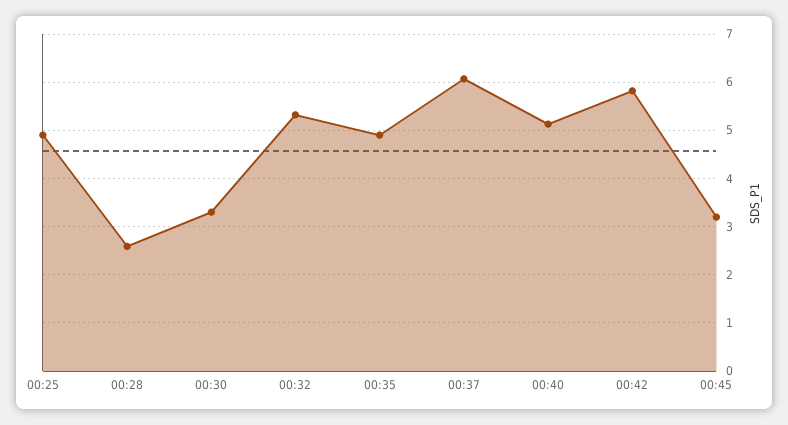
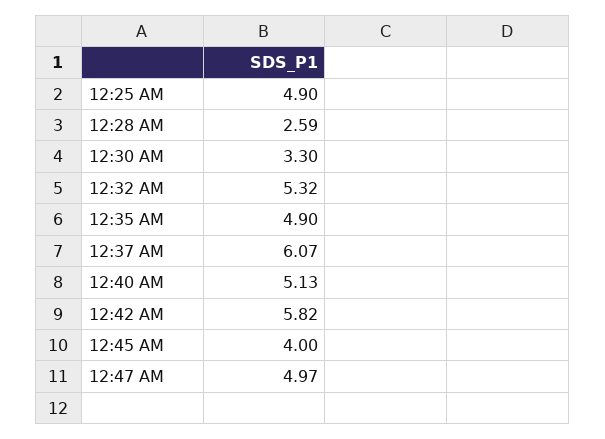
00:45: 3.2 -> 4
12:47 AM: none -> 4.97

